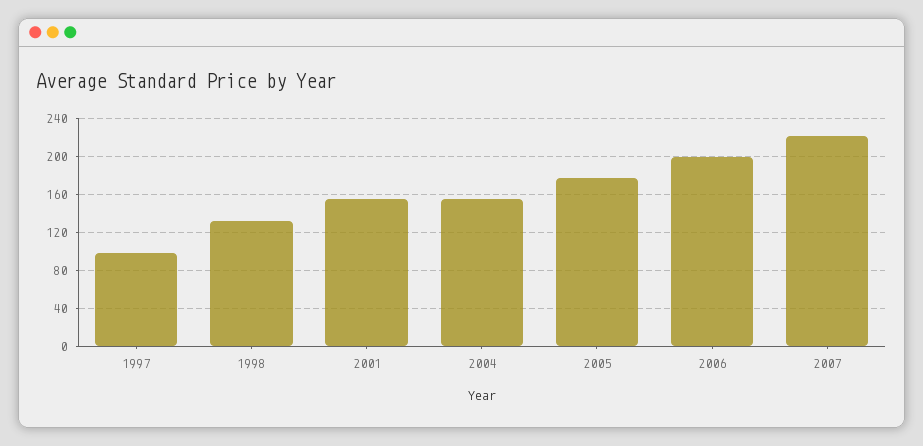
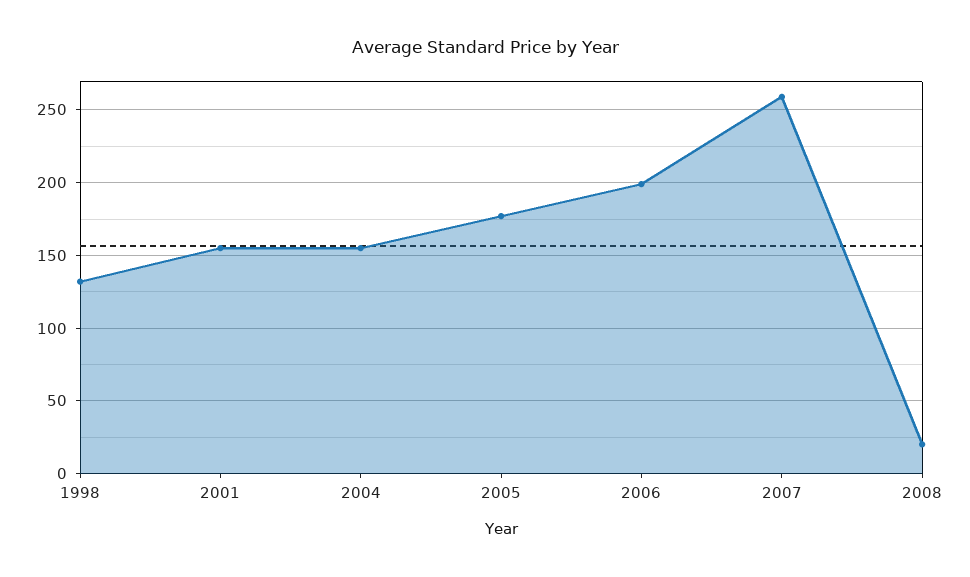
1997: 100 -> none
2007: 220 -> 260
2008: none -> 20

